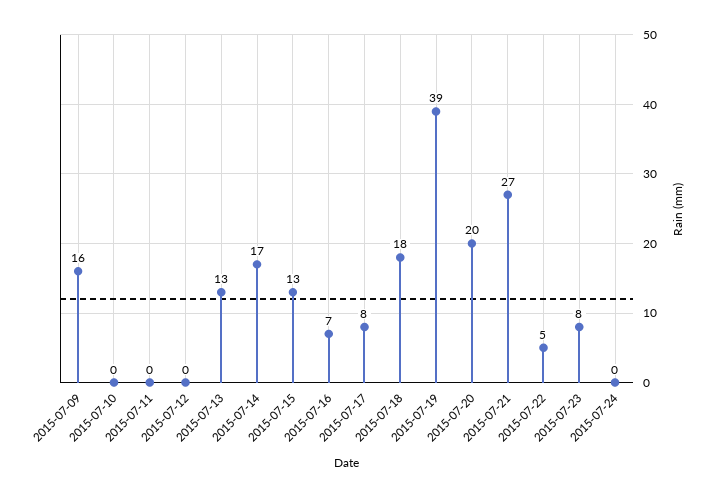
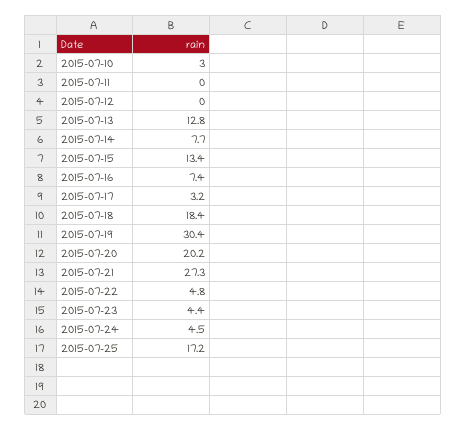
2015-07-09: 16 -> none
2015-07-10: 0 -> 3
2015-07-14: 17 -> 7.7
2015-07-17: 8 -> 3.2
2015-07-19: 39 -> 30.4
2015-07-23: 8 -> 4.4
2015-07-24: 0 -> 4.5
2015-07-25: none -> 17.2

